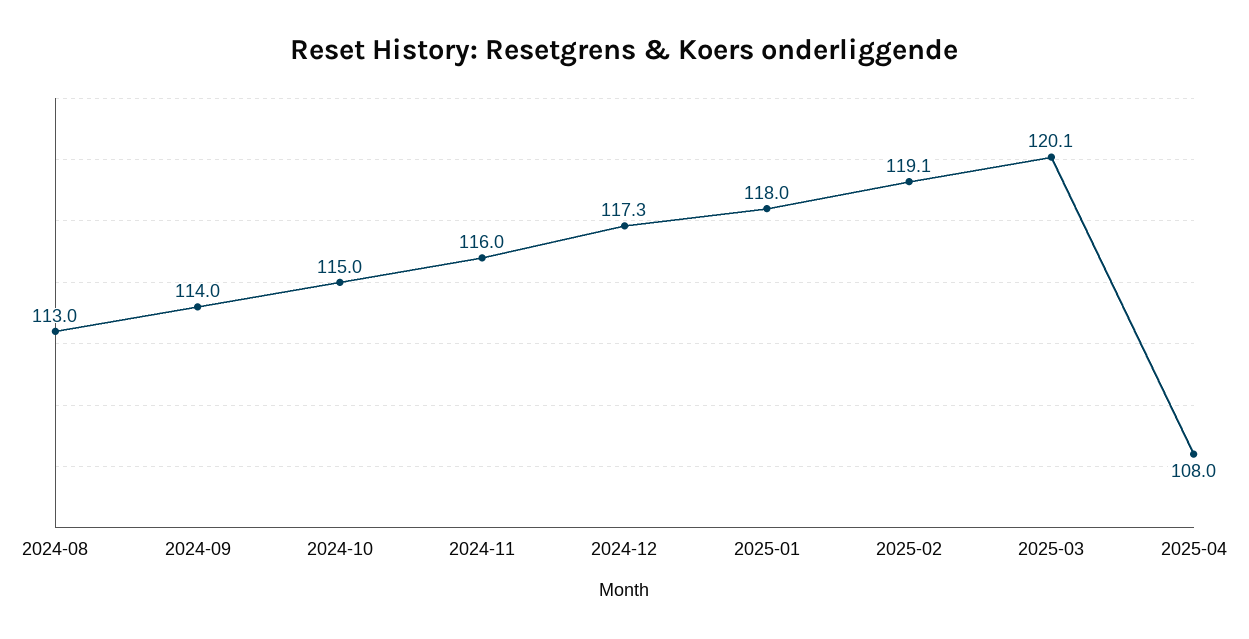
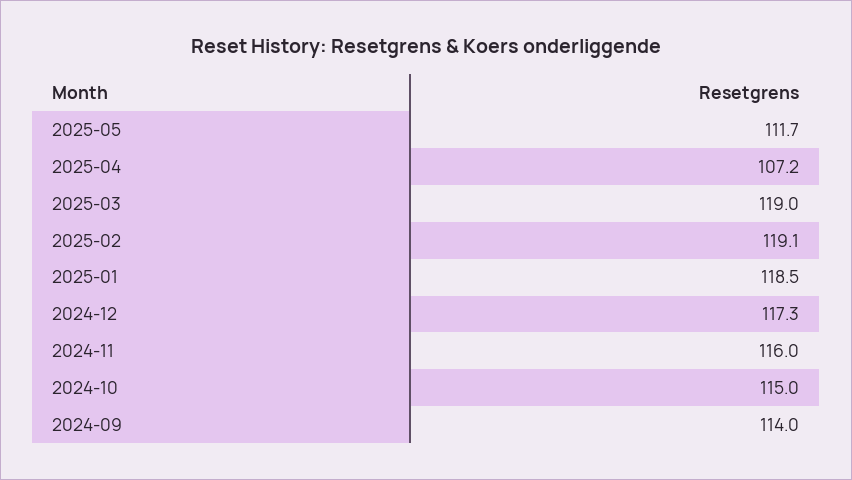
2024-08: 113 -> none
2025-01: 118 -> 118.5
2025-03: 120.1 -> 119
2025-04: 108 -> 107.2
2025-05: none -> 111.7

